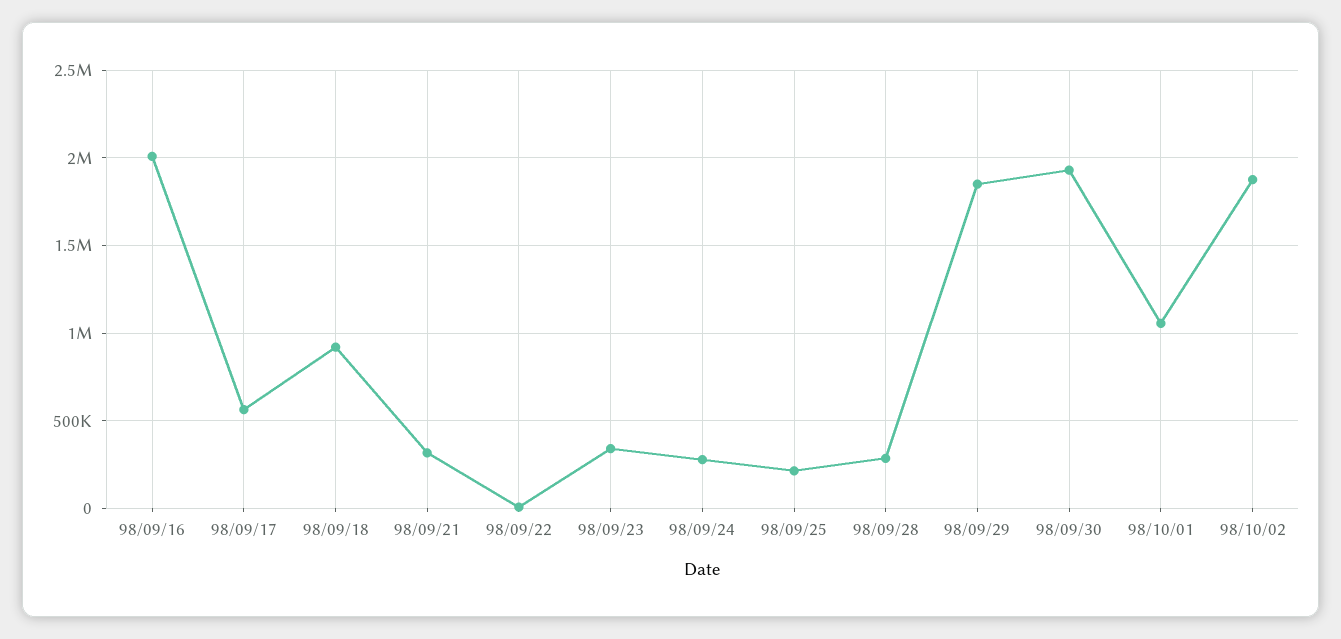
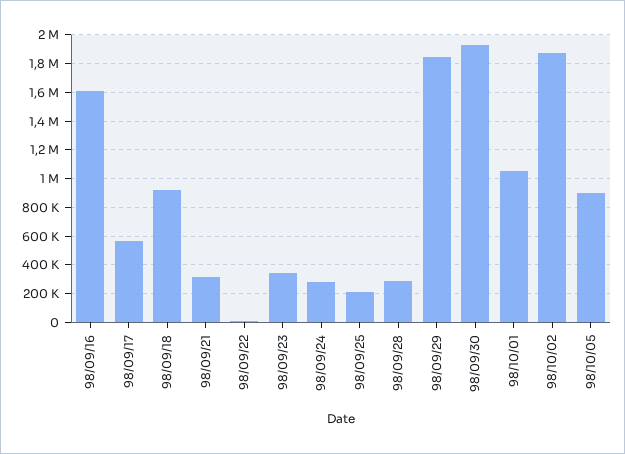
98/09/16: 2000000 -> 1600000
98/10/05: none -> 900000

